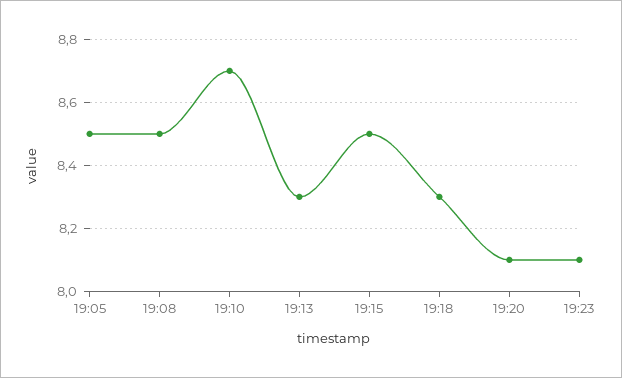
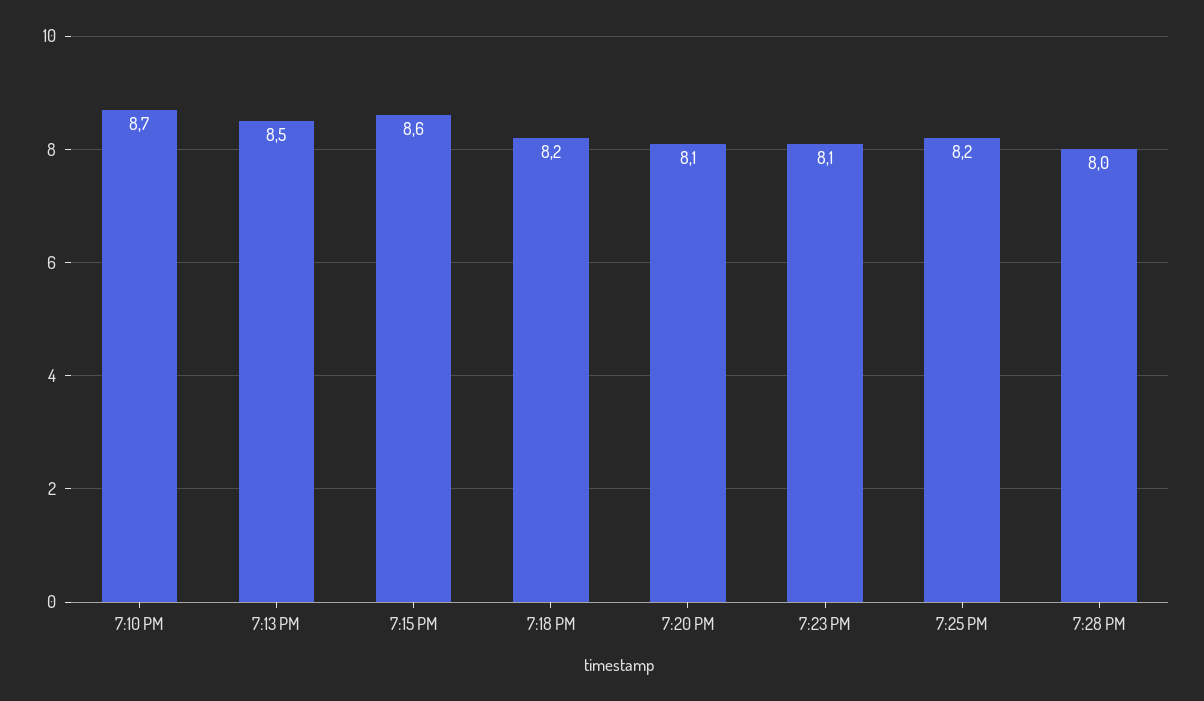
19:05: 8.5 -> none
19:08: 8.5 -> none
19:13: 8.3 -> 8.5
19:15: 8.5 -> 8.6
19:18: 8.3 -> 8.2
7:25 PM: none -> 8.2
7:28 PM: none -> 8

